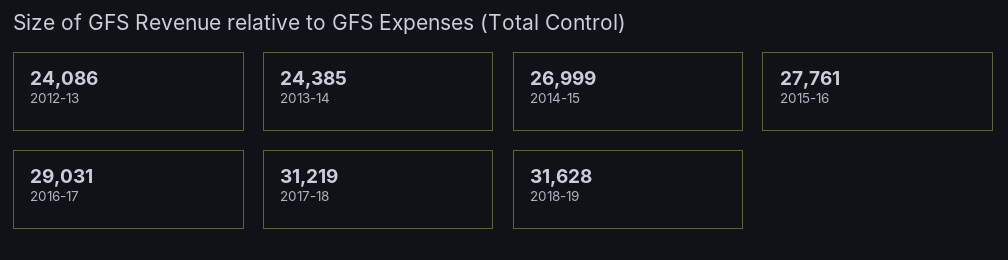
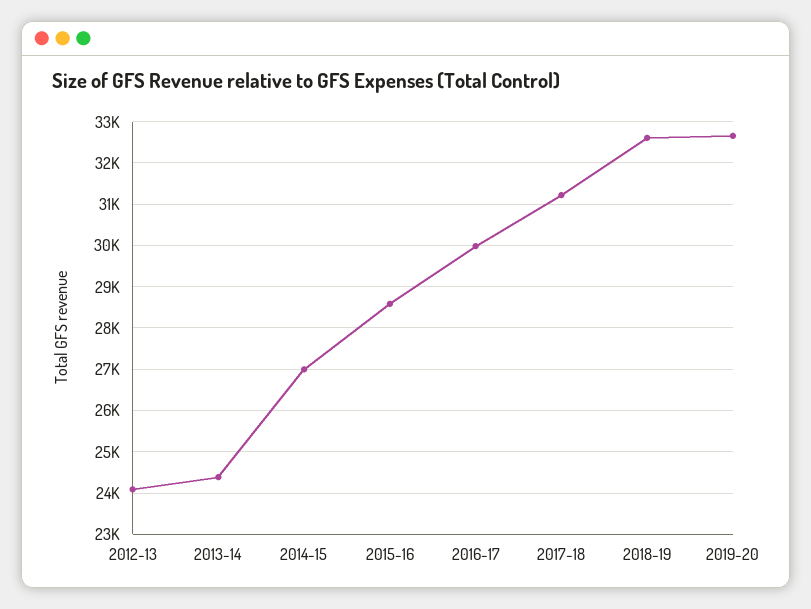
2015-16: 27761 -> 28600
2016-17: 29031 -> 30000
2018-19: 31628 -> 32600
2019-20: none -> 32600

